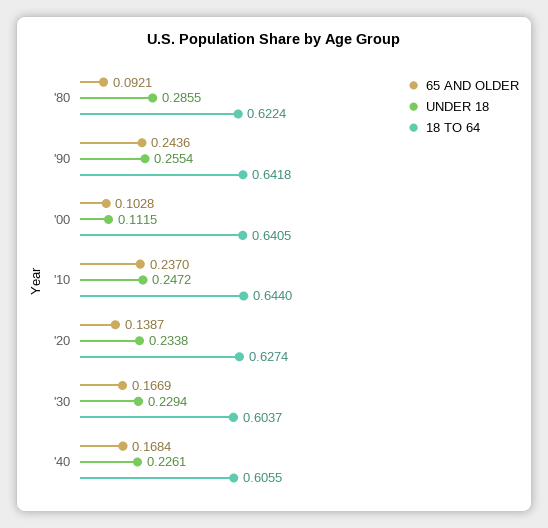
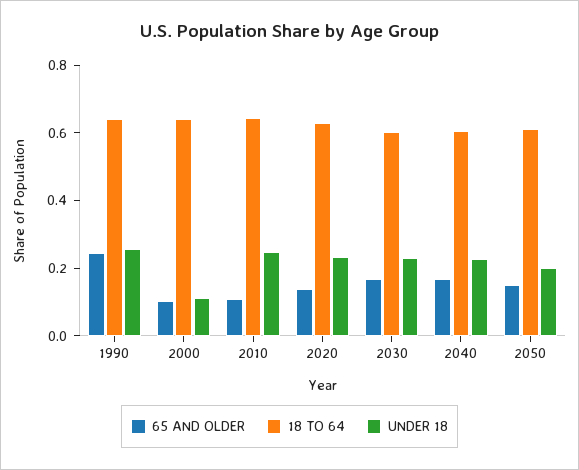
65 AND OLDER, '80: 0.0921 -> none
UNDER 18, '80: 0.2855 -> none
18 TO 64, '80: 0.6224 -> none
65 AND OLDER, '10: 0.237 -> 0.1
65 AND OLDER, 2050: none -> 0.15
18 TO 64, 2050: none -> 0.6
UNDER 18, 2050: none -> 0.2

